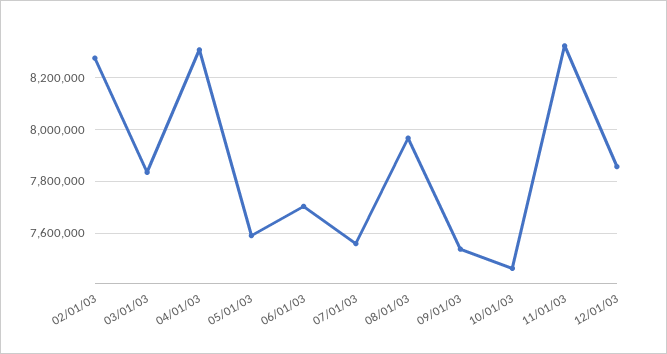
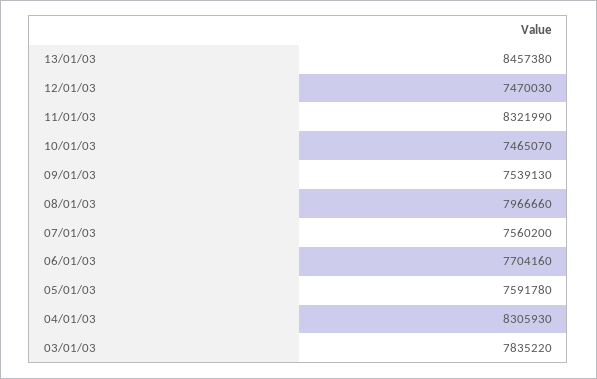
02/01/03: 8275000 -> none
12/01/03: 7850000 -> 7470030
13/01/03: none -> 8457380

